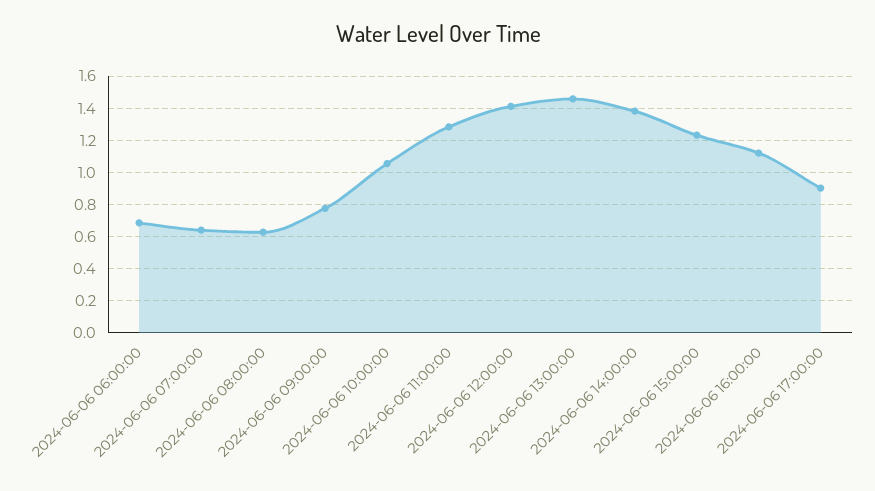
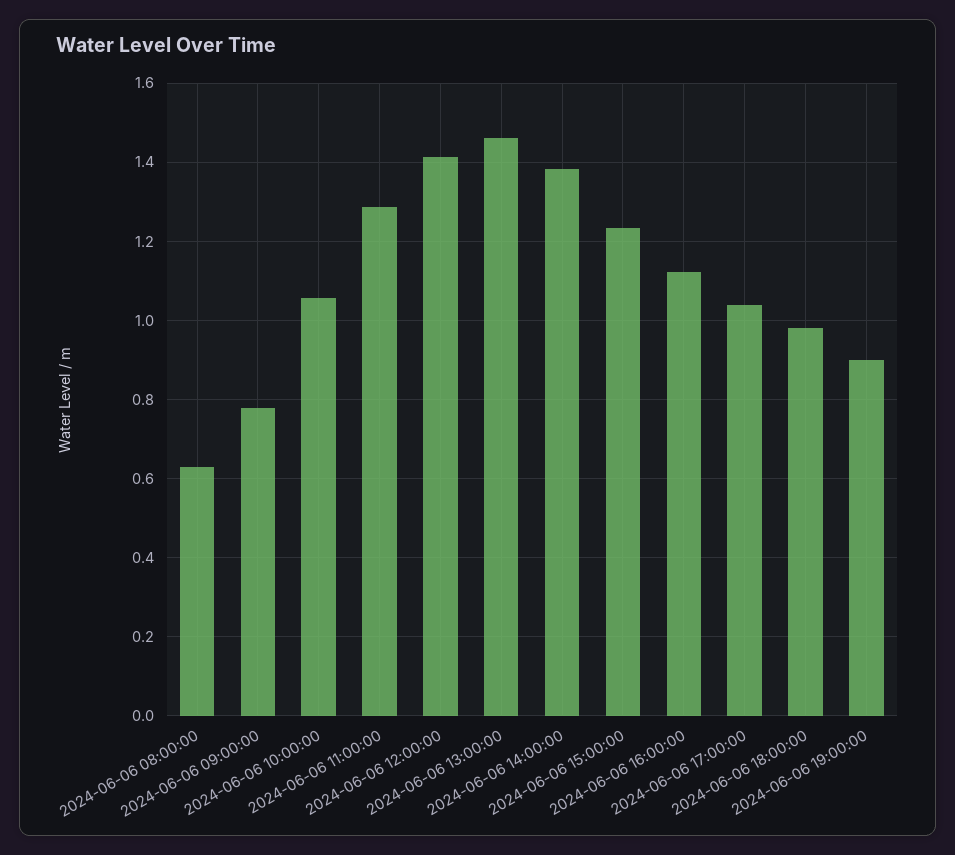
2024-06-06 06:00:00: 0.7 -> none
2024-06-06 07:00:00: 0.65 -> none
2024-06-06 17:00:00: 0.9 -> 1.04
2024-06-06 18:00:00: none -> 0.98
2024-06-06 19:00:00: none -> 0.9

